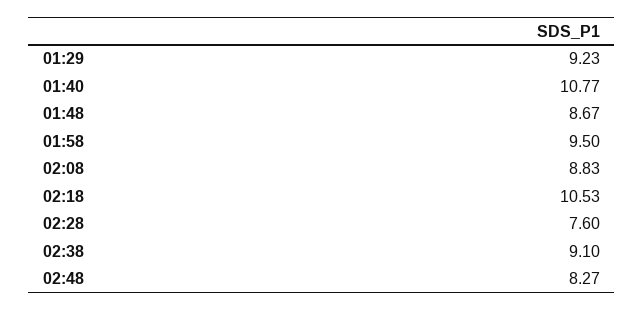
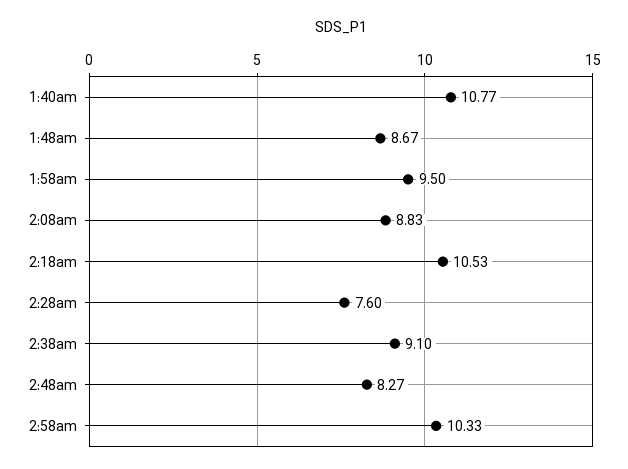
01:29: 9.23 -> none
2:58am: none -> 10.33

